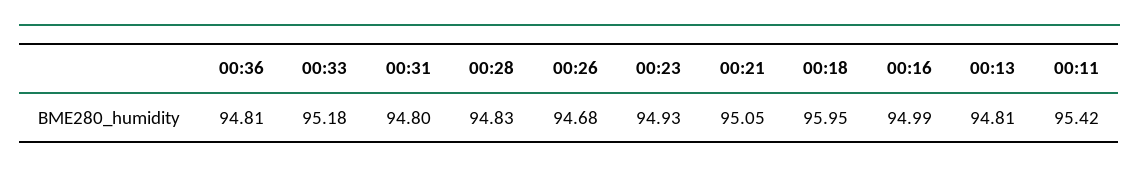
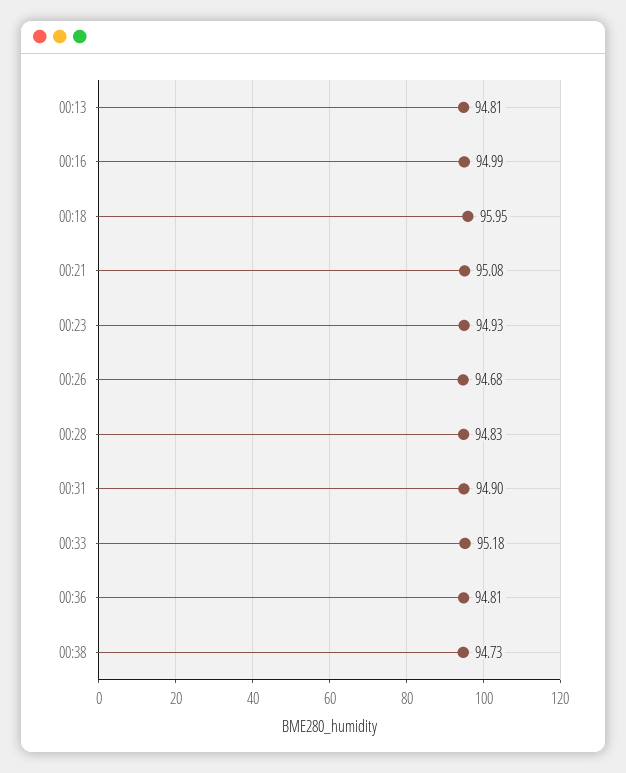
00:31: 94.8 -> 94.9
00:21: 95.05 -> 95.08
00:11: 95.42 -> none
00:38: none -> 94.73

